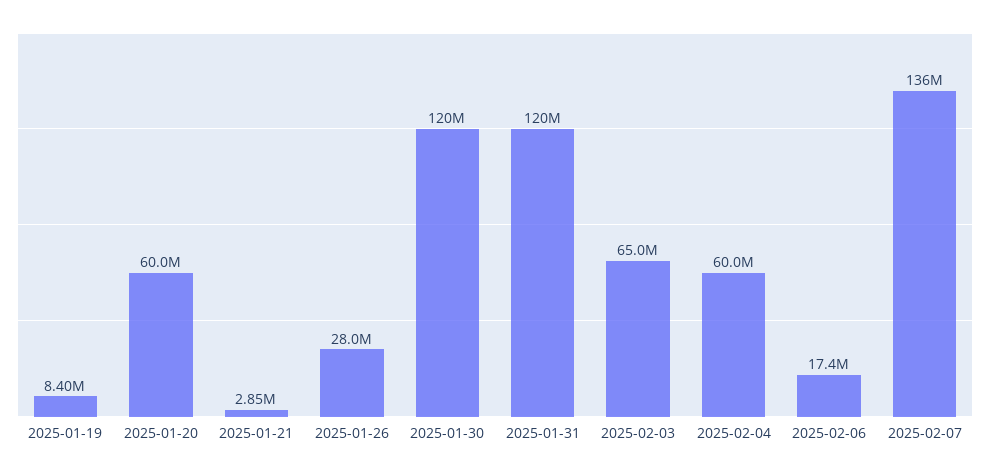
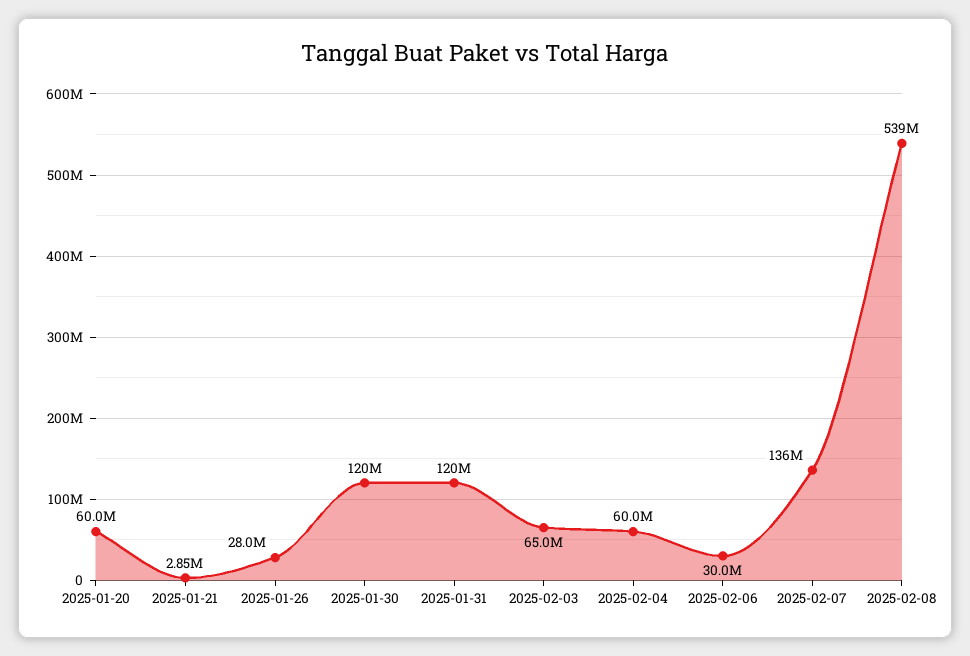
2025-01-19: 8400000 -> none
2025-02-06: 17400000 -> 30000000
2025-02-08: none -> 539000000

